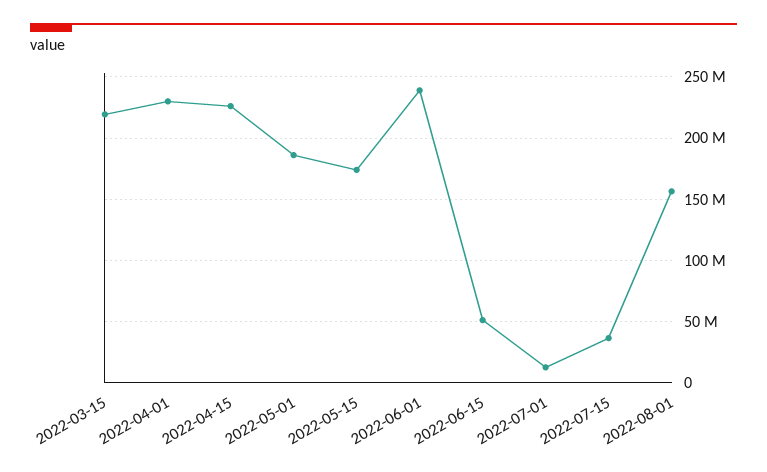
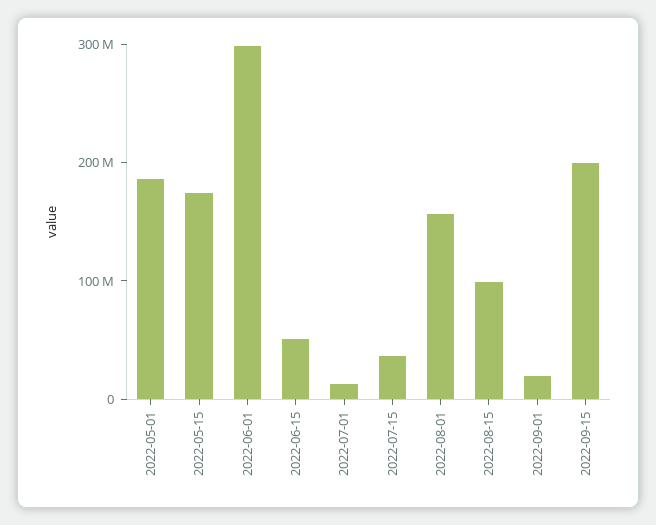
2022-03-15: 220000000 -> none
2022-04-01: 230000000 -> none
2022-04-15: 225000000 -> none
2022-06-01: 240000000 -> 300000000
2022-08-15: none -> 100000000
2022-09-01: none -> 20000000
2022-09-15: none -> 200000000

